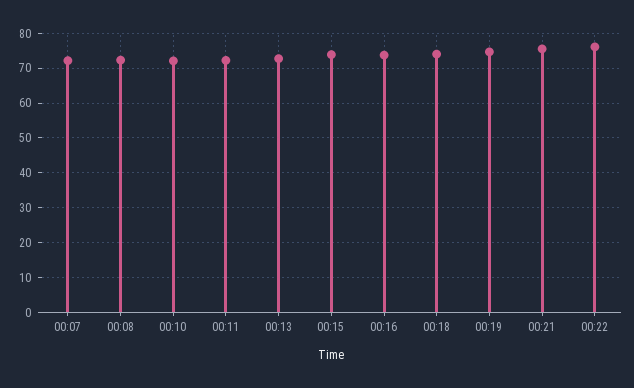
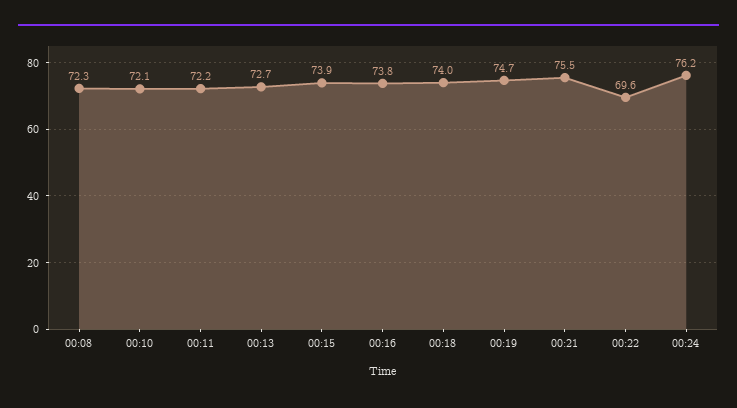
00:07: 72 -> none
00:22: 76 -> 69.6
00:24: none -> 76.2

